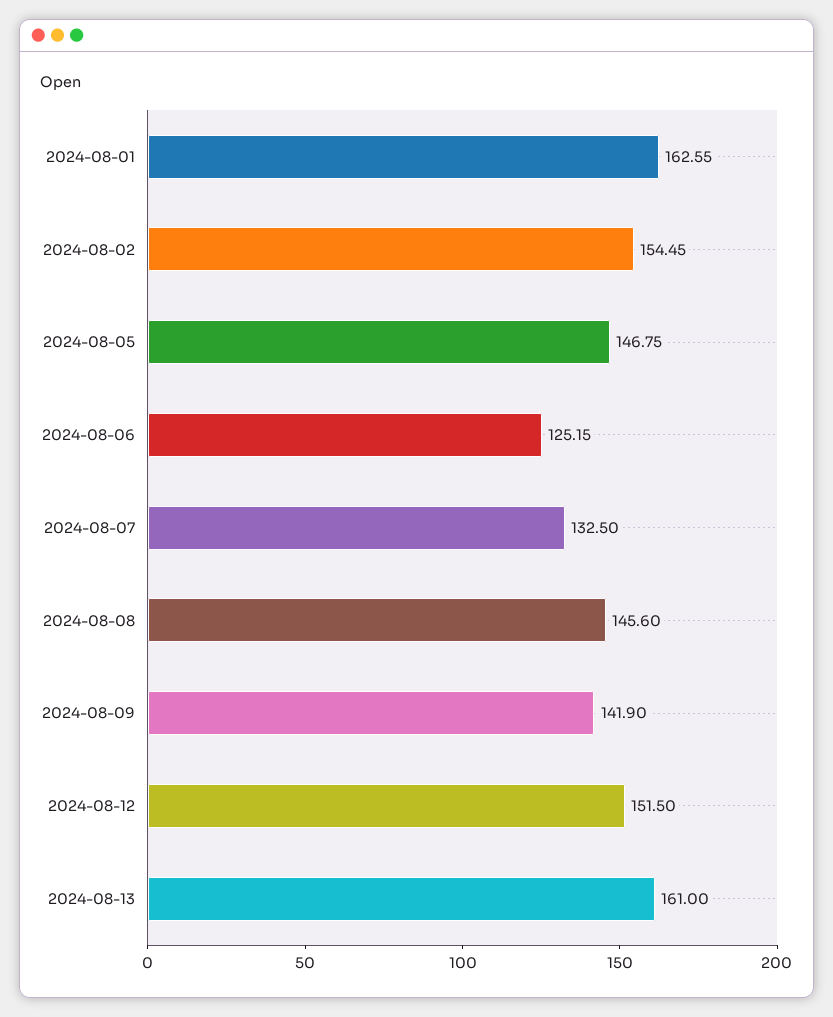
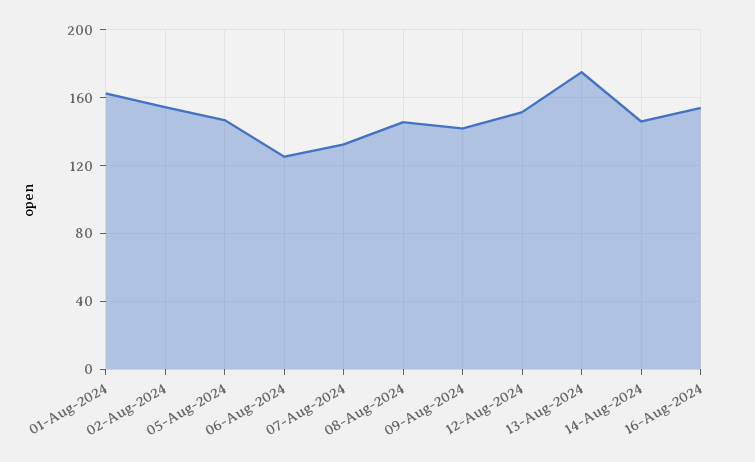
2024-08-13: 161 -> 175
14-Aug-2024: none -> 145
16-Aug-2024: none -> 155

